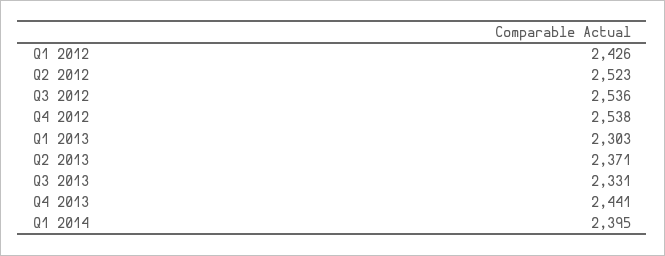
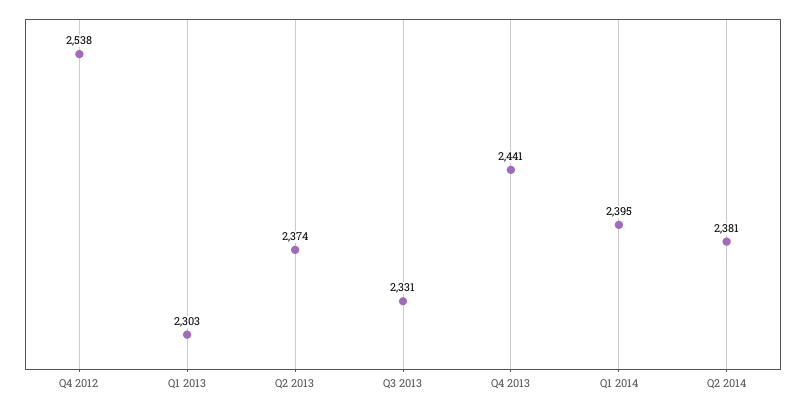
Q1 2012: 2426 -> none
Q2 2012: 2523 -> none
Q3 2012: 2536 -> none
Q2 2013: 2371 -> 2374
Q2 2014: none -> 2381

